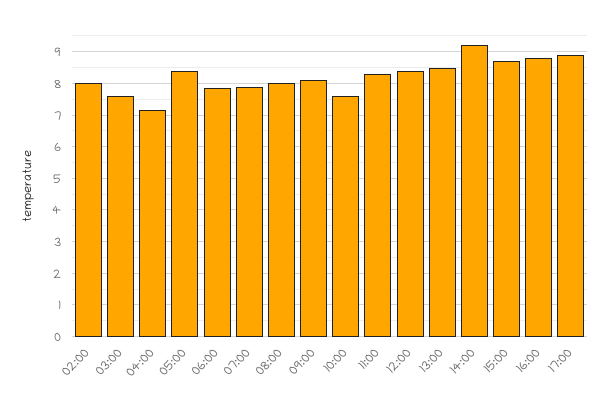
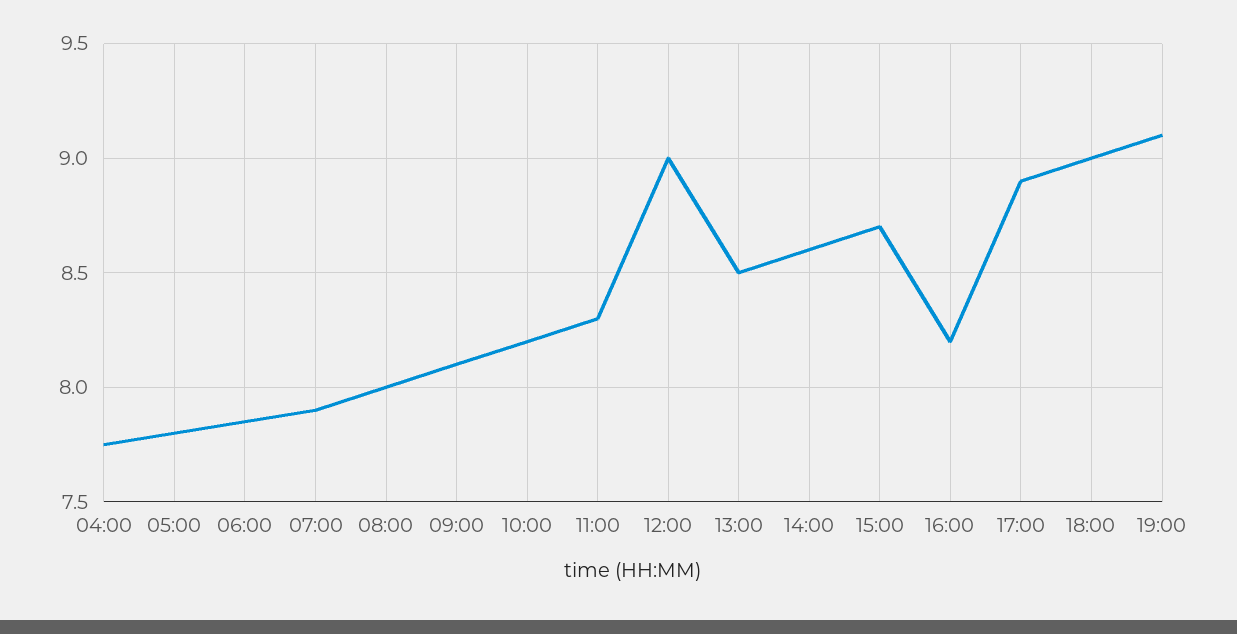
02:00: 8 -> none
03:00: 7.6 -> none
04:00: 7.2 -> 7.75
05:00: 8.4 -> 7.8
10:00: 7.6 -> 8.2
12:00: 8.4 -> 9
14:00: 9.2 -> 8.6
16:00: 8.8 -> 8.2
18:00: none -> 9
19:00: none -> 9.1

